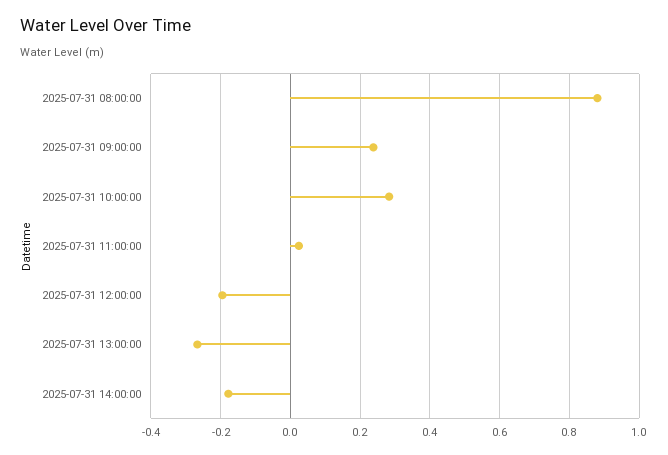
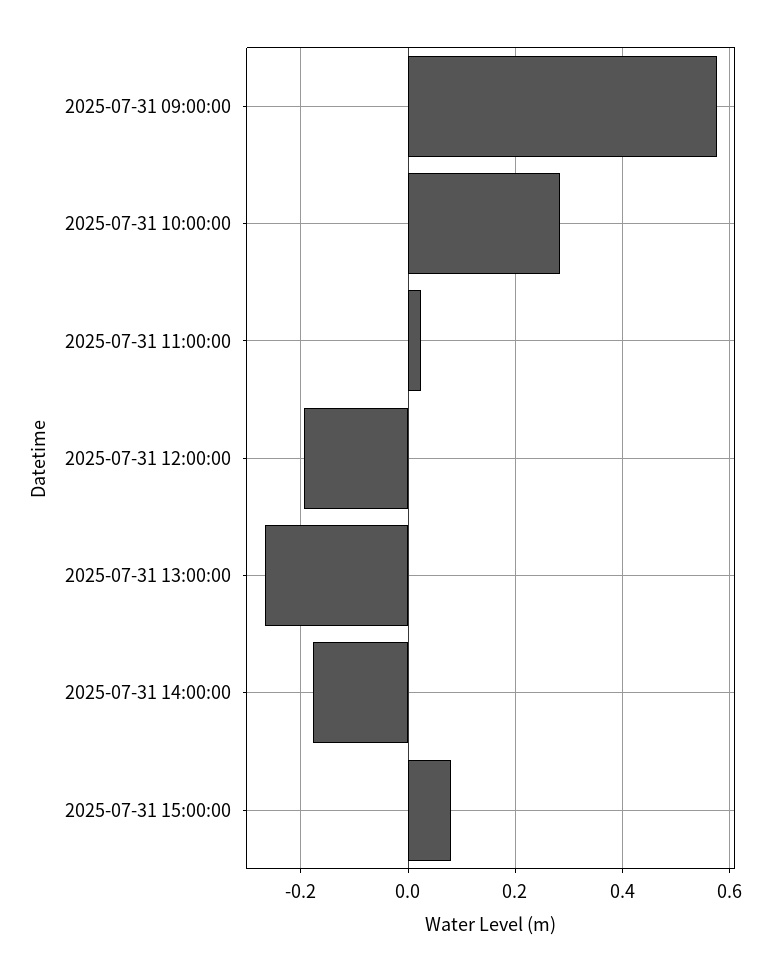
2025-07-31 08:00:00: 0.88 -> none
2025-07-31 09:00:00: 0.24 -> 0.58
2025-07-31 15:00:00: none -> 0.08

